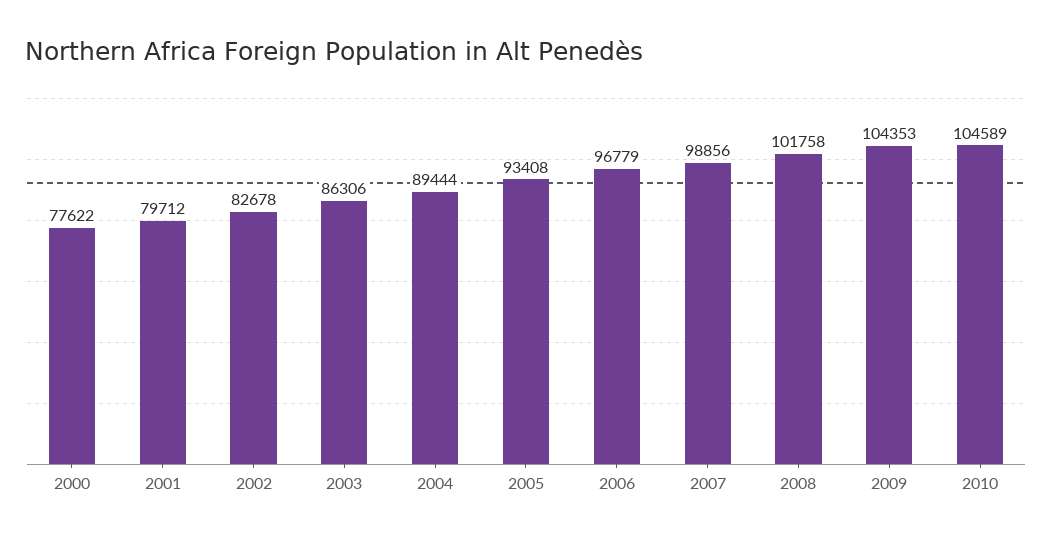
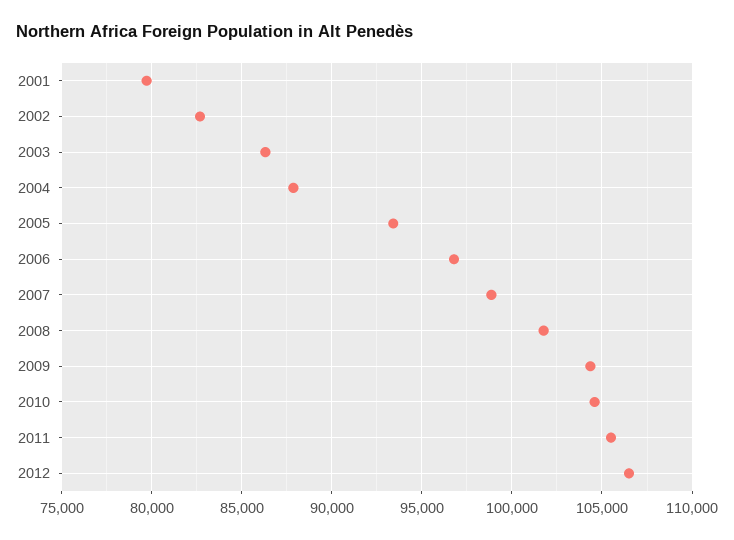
2000: 77622 -> none
2004: 89444 -> 88000
2011: none -> 105500
2012: none -> 106500

